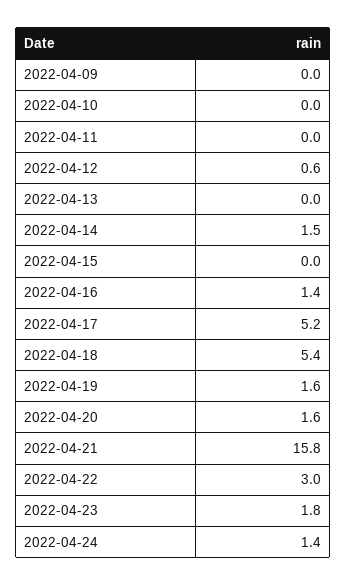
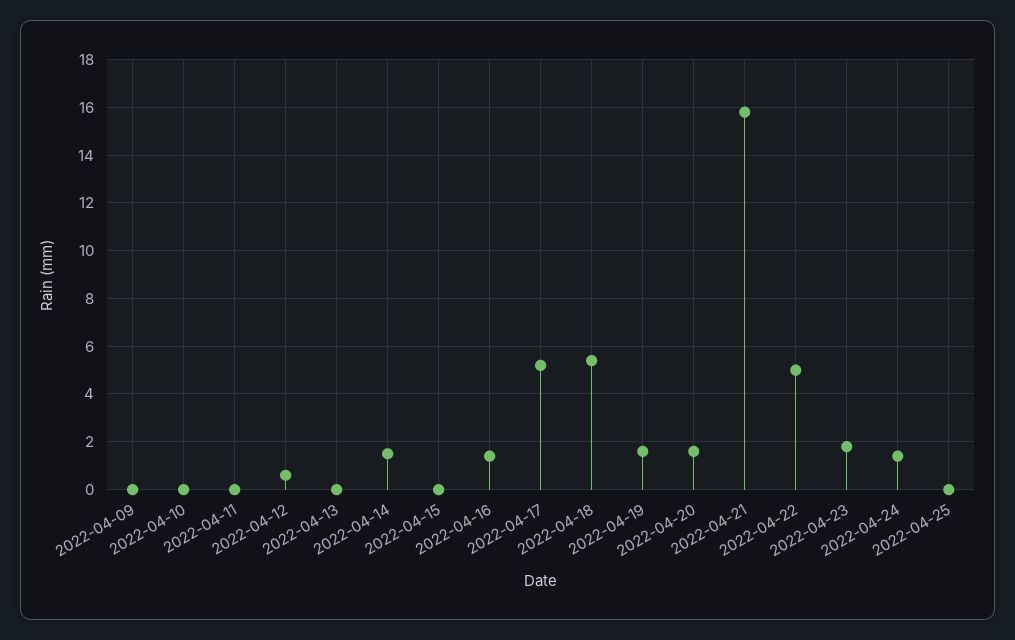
2022-04-22: 3 -> 5
2022-04-25: none -> 0

